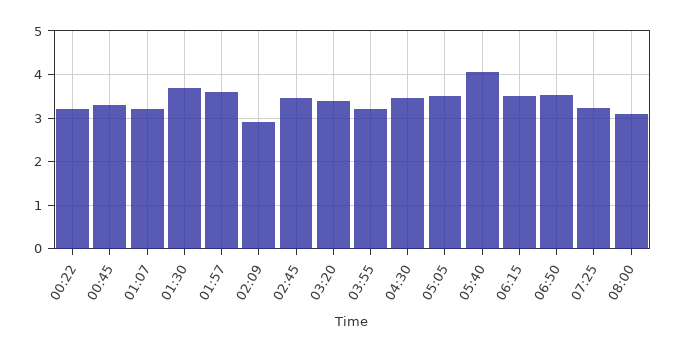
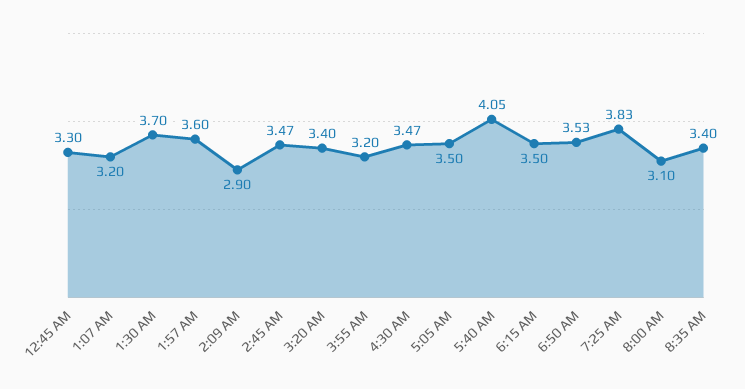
00:22: 3.2 -> none
07:25: 3.2 -> 3.83
8:35 AM: none -> 3.4

